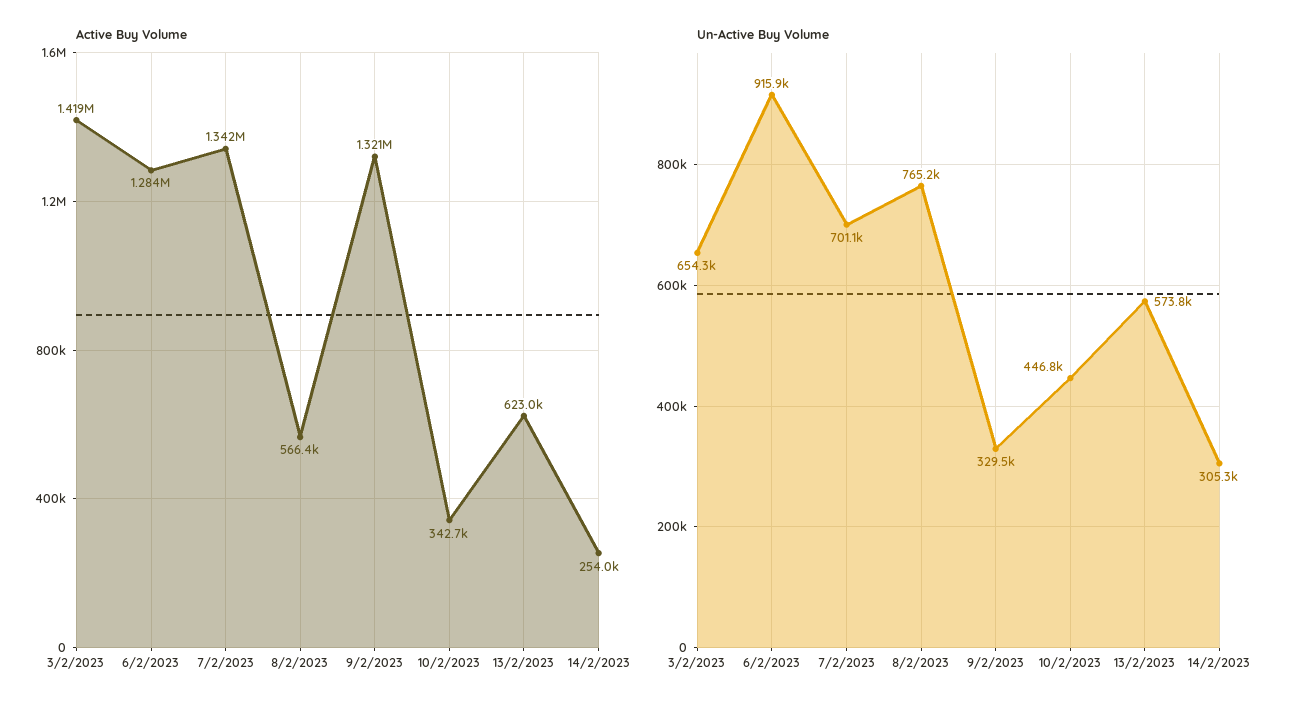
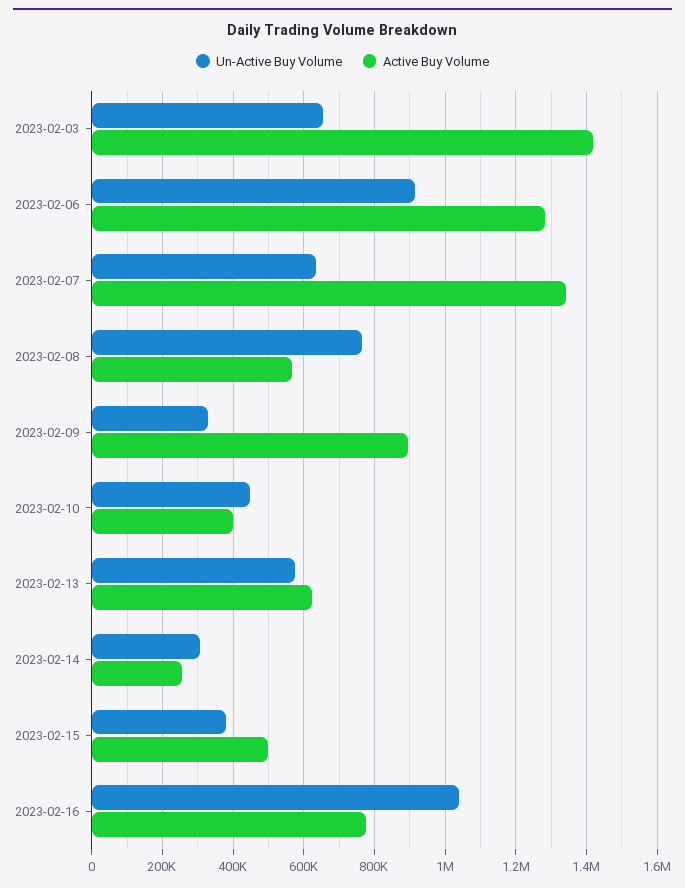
Active Buy Volume, 9/2/2023: 1321000 -> 900000
Active Buy Volume, 10/2/2023: 342700 -> 400000
Un-Active Buy Volume, 7/2/2023: 701100 -> 640000
Un-Active Buy Volume, 2023-02-15: none -> 380000
Active Buy Volume, 2023-02-15: none -> 500000
Un-Active Buy Volume, 2023-02-16: none -> 1040000
Active Buy Volume, 2023-02-16: none -> 780000

